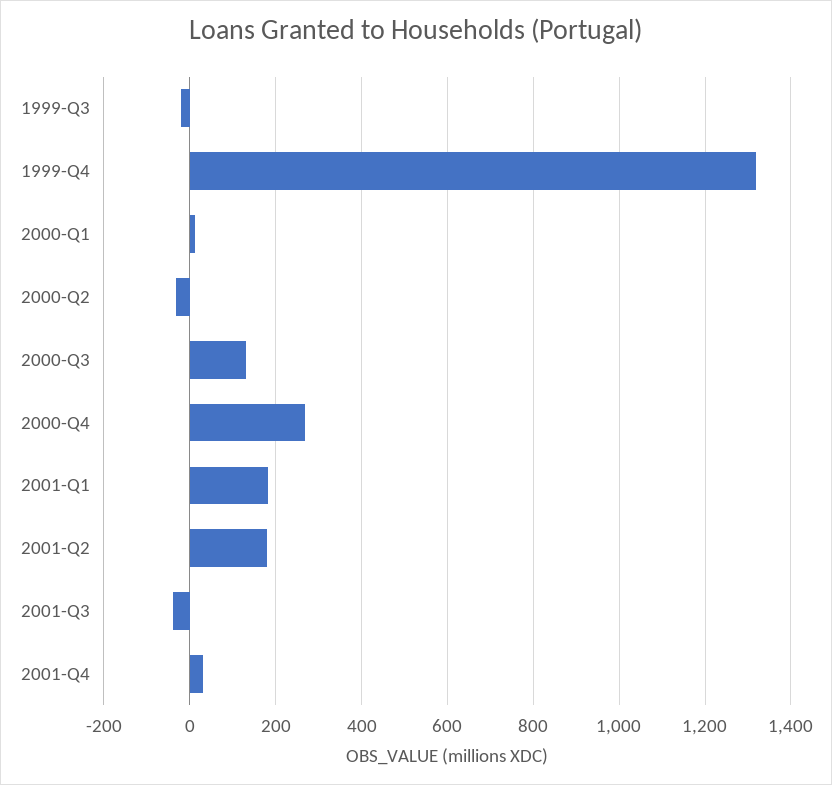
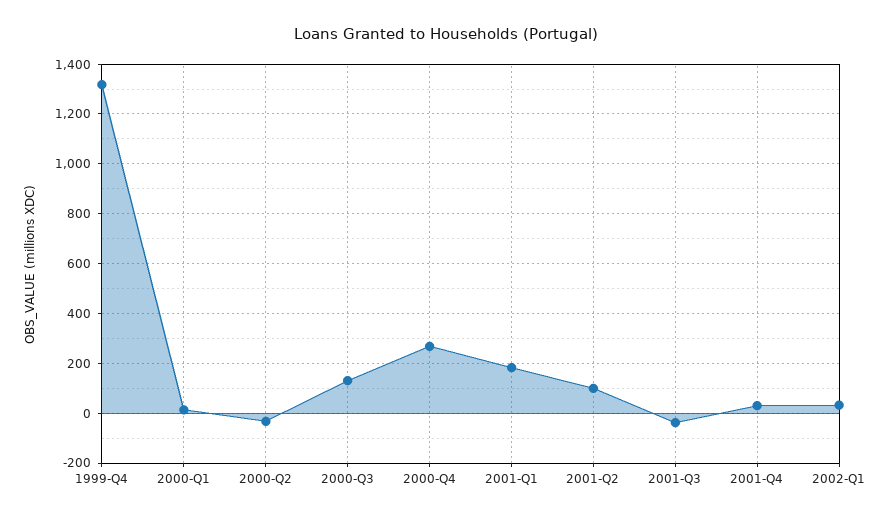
1999-Q3: -20 -> none
2001-Q2: 180 -> 100
2002-Q1: none -> 25

